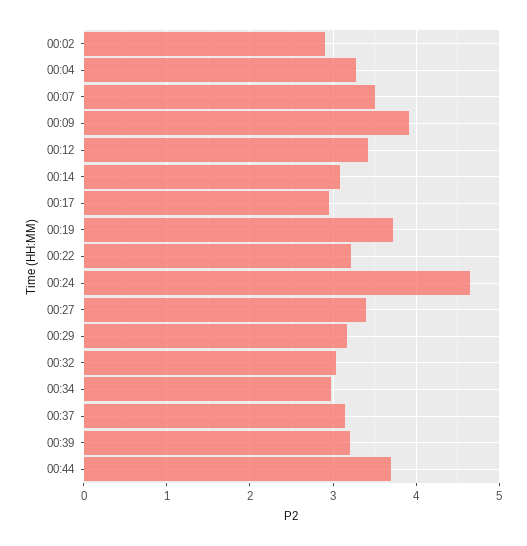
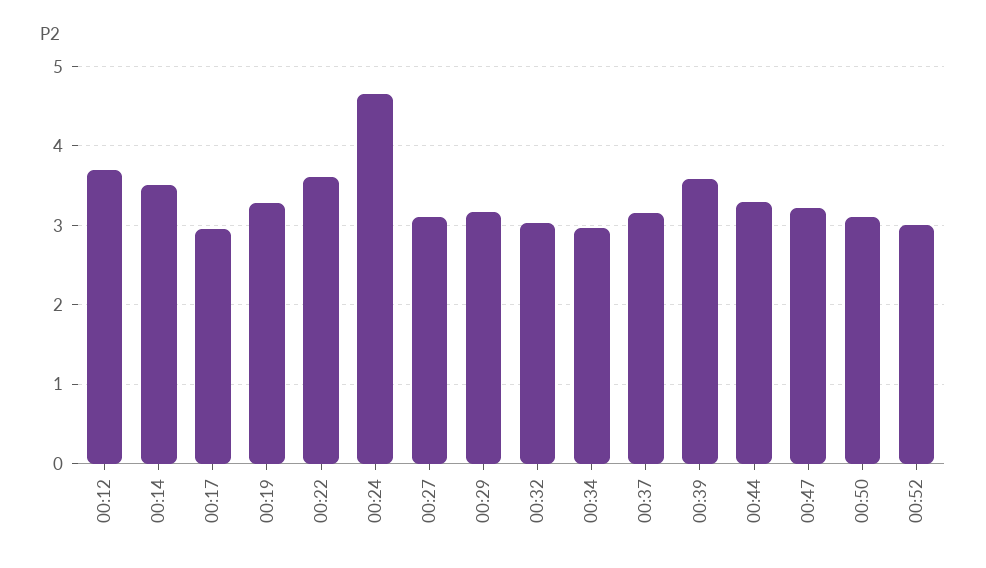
00:02: 2.9 -> none
00:04: 3.3 -> none
00:07: 3.5 -> none
00:09: 3.9 -> none
00:12: 3.4 -> 3.7
00:14: 3.1 -> 3.5
00:19: 3.7 -> 3.3
00:22: 3.2 -> 3.6
00:27: 3.4 -> 3.1
00:39: 3.2 -> 3.6
00:44: 3.7 -> 3.3
00:47: none -> 3.2
00:50: none -> 3.1
00:52: none -> 3

